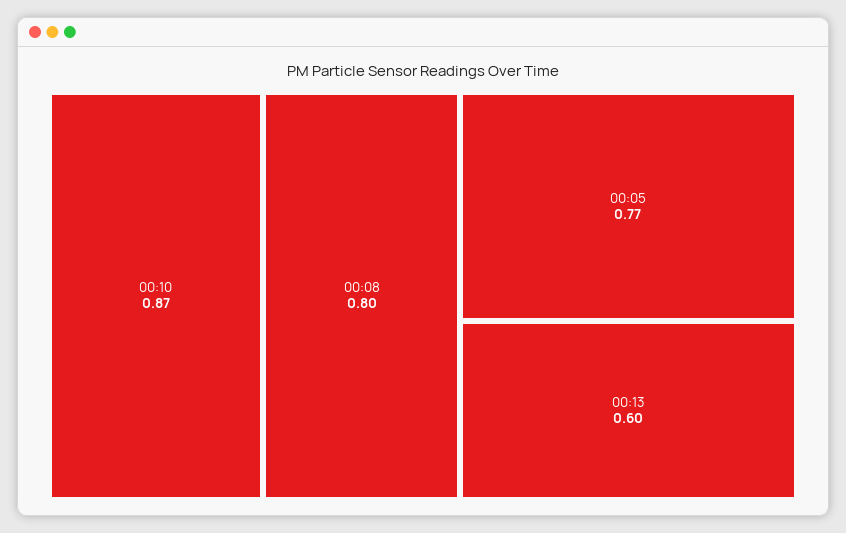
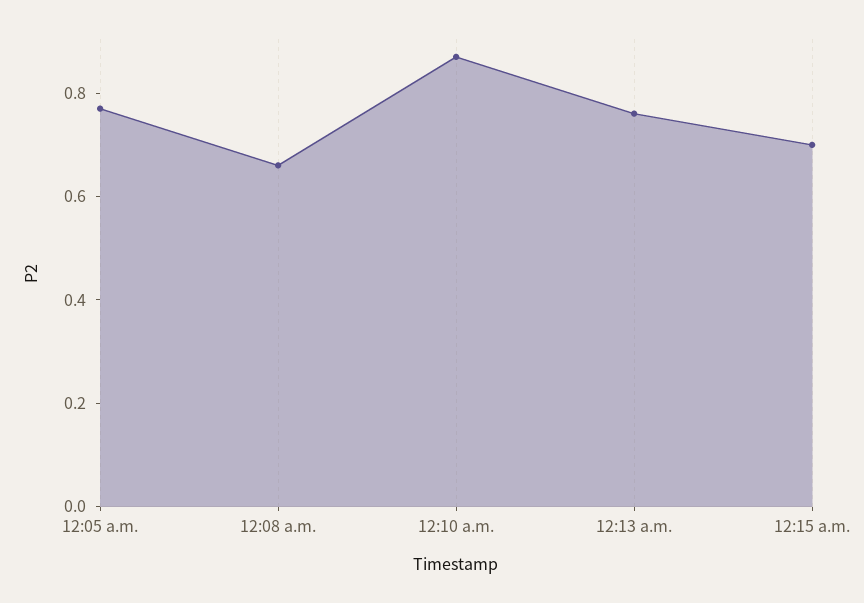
00:08: 0.8 -> 0.65
00:13: 0.6 -> 0.75
12:15 a.m.: none -> 0.7

